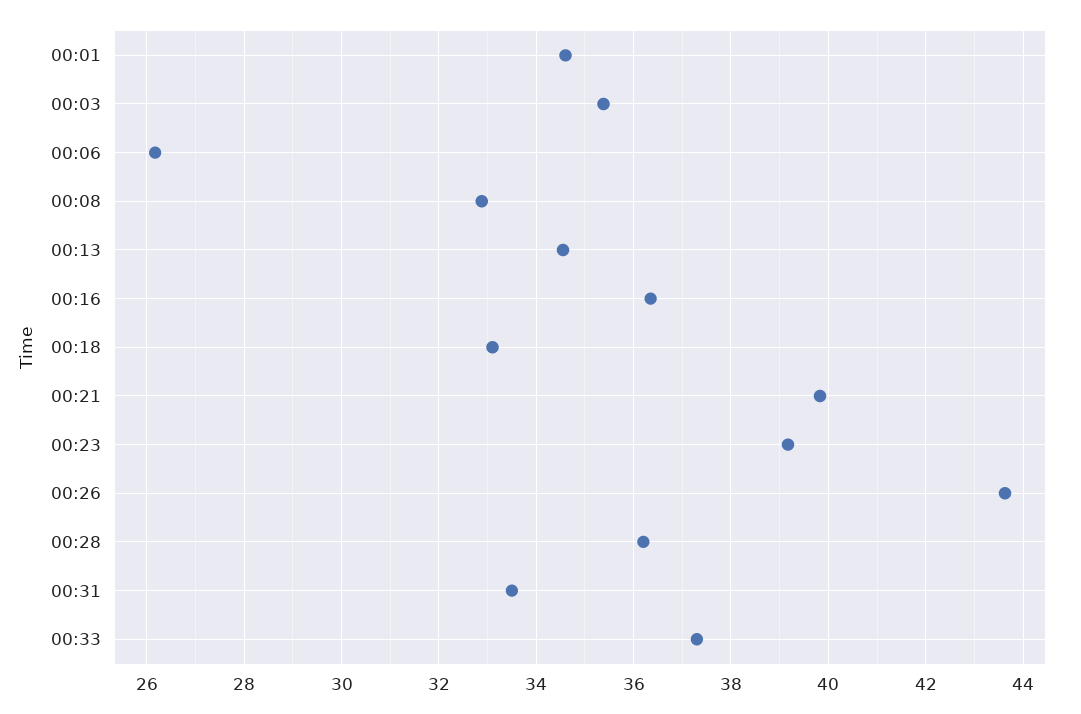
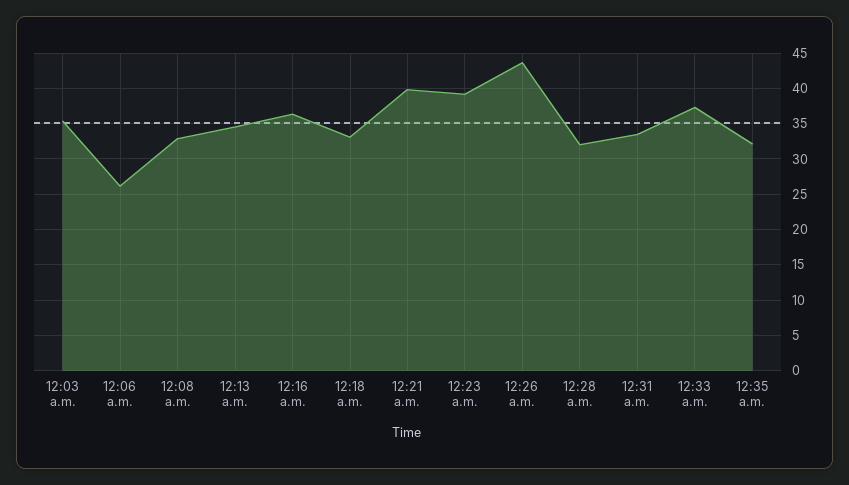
00:01: 34.6 -> none
00:28: 36.2 -> 32
12:35 a.m.: none -> 32

